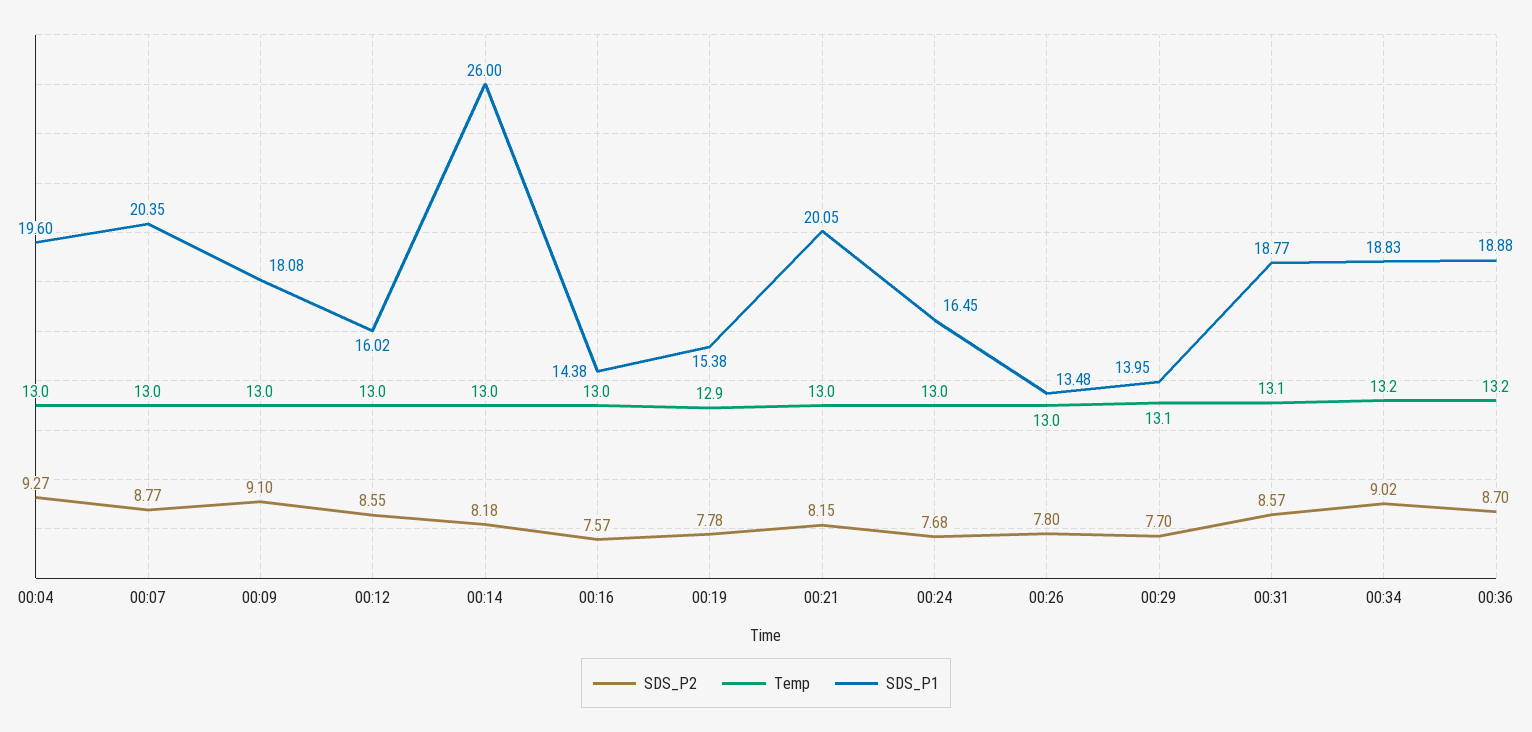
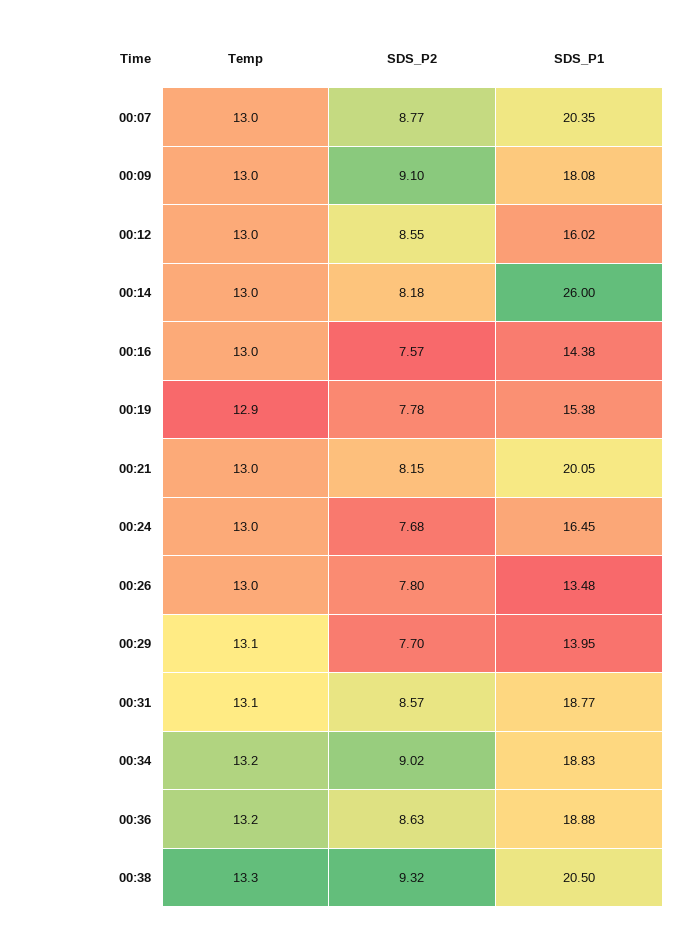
SDS_P2, 00:04: 9.27 -> none
Temp, 00:04: 13 -> none
SDS_P1, 00:04: 19.6 -> none
SDS_P2, 00:36: 8.7 -> 8.63
Temp, 00:38: none -> 13.3
SDS_P2, 00:38: none -> 9.32
SDS_P1, 00:38: none -> 20.5

